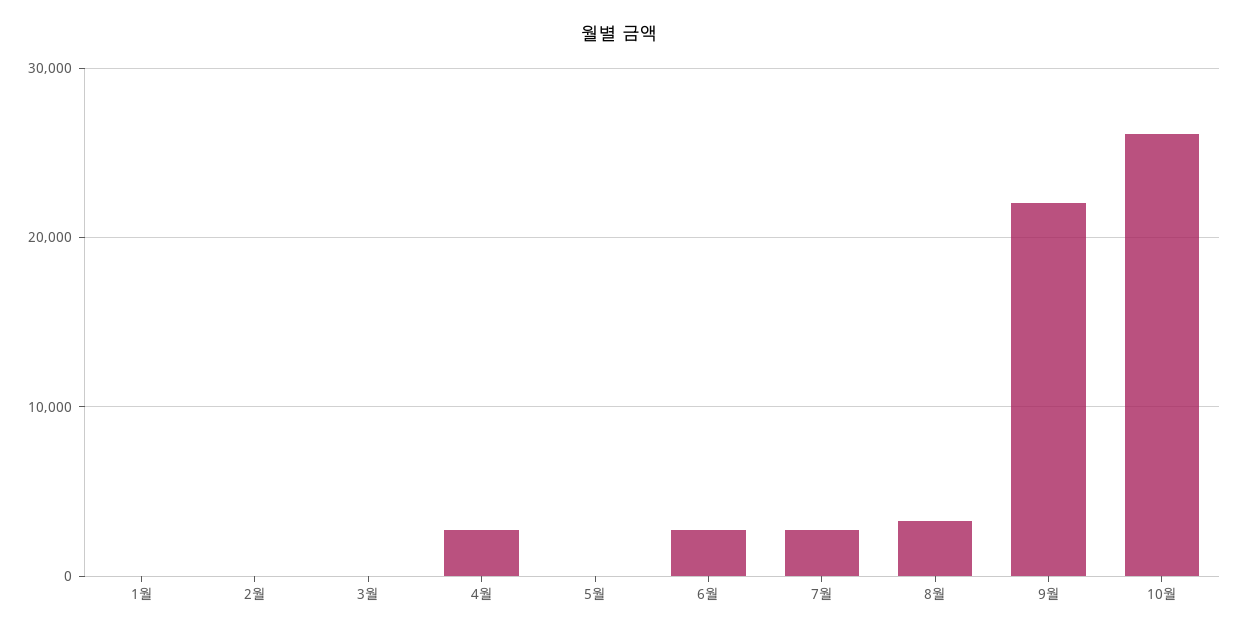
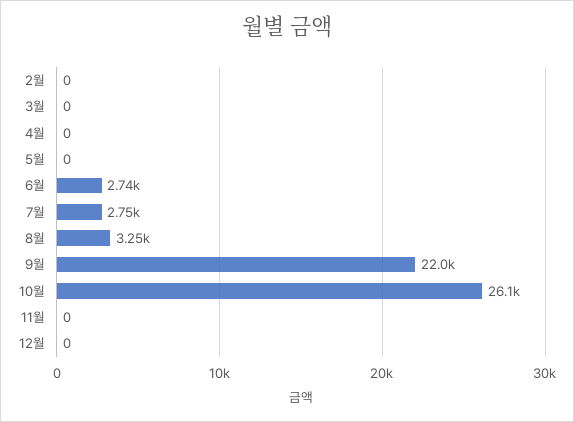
1월: 0 -> none
4월: 3000 -> 0
11월: none -> 0
12월: none -> 0

